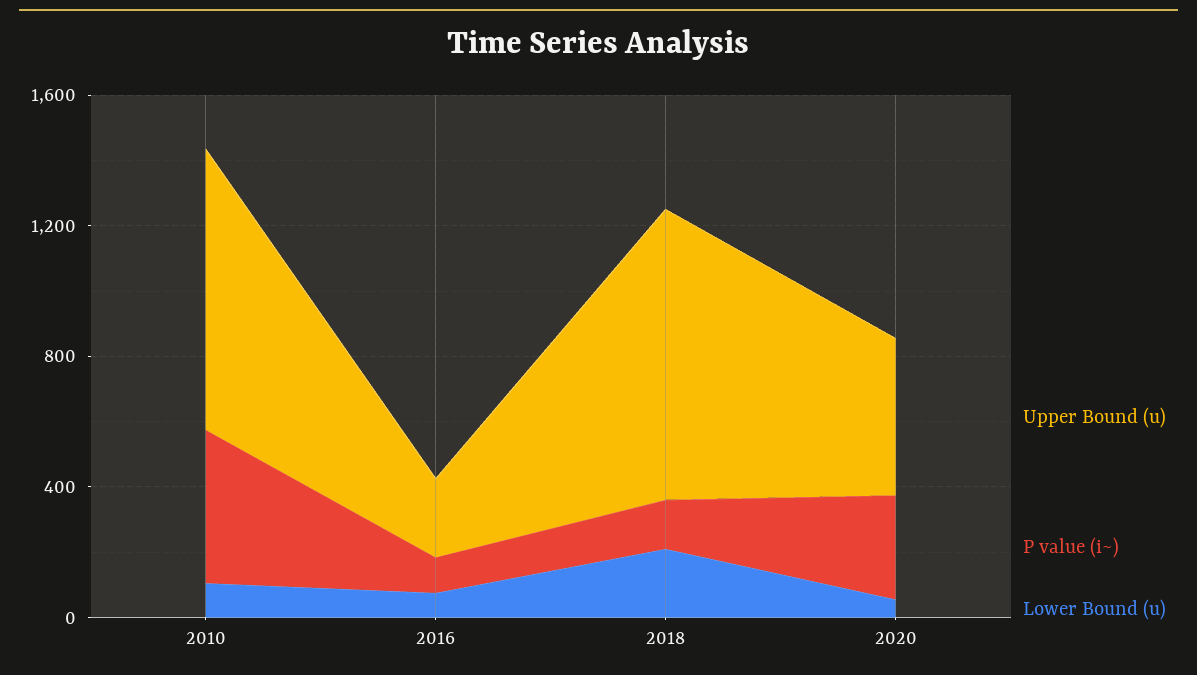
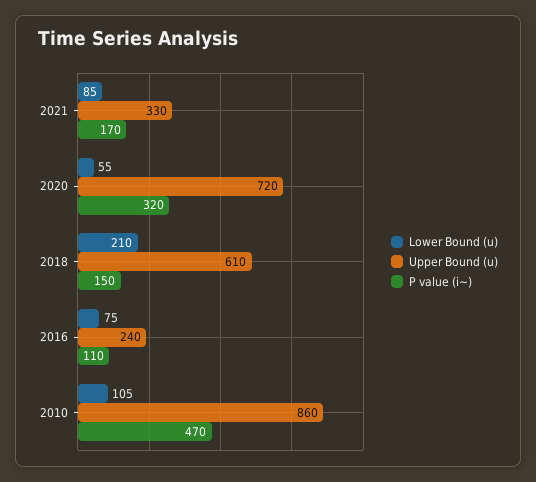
Upper Bound (u), 2018: 900 -> 610
Upper Bound (u), 2020: 500 -> 720
Lower Bound (u), 2021: none -> 85
Upper Bound (u), 2021: none -> 330
P value (i~), 2021: none -> 170

